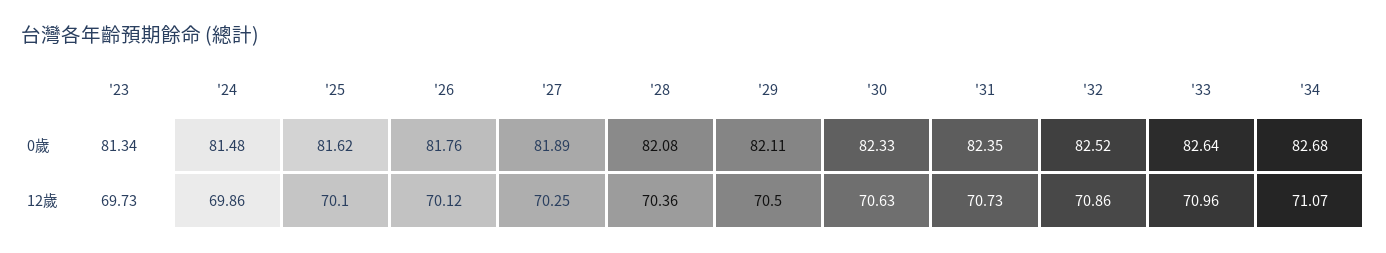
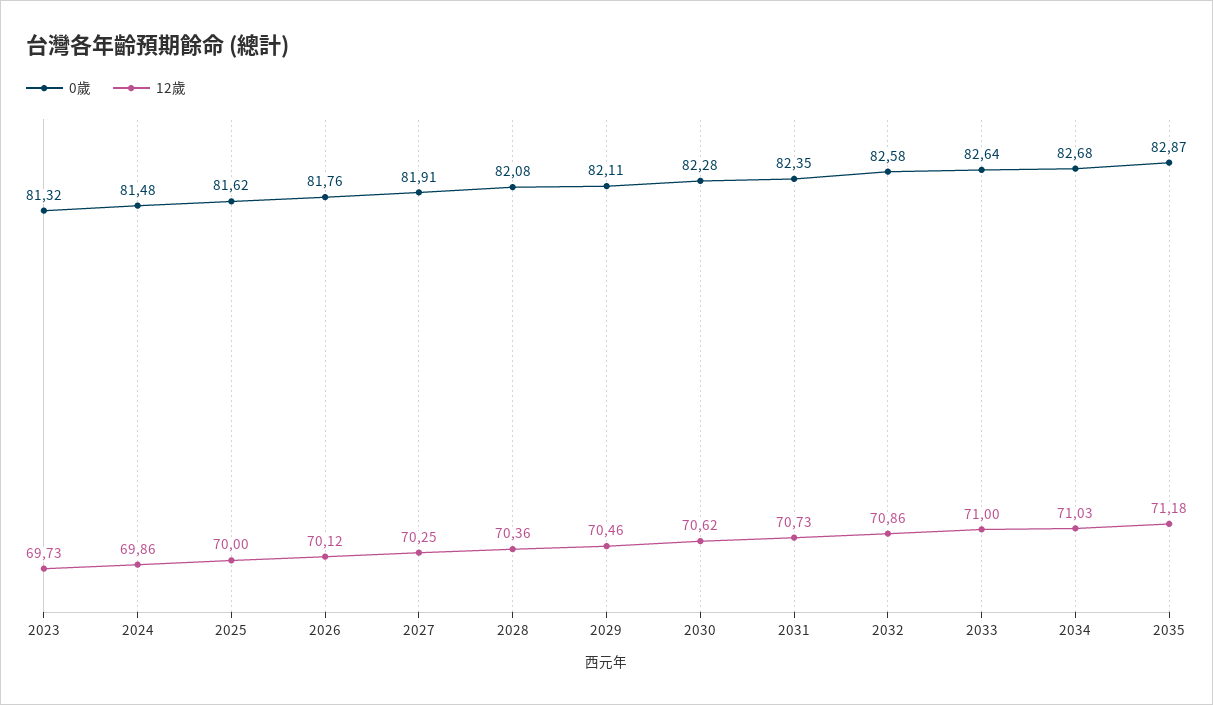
0歲, '23: 81.34 -> 81.32
0歲, '27: 81.89 -> 81.91
0歲, '30: 82.33 -> 82.28
0歲, '32: 82.52 -> 82.58
12歲, '25: 70.1 -> 70
12歲, '29: 70.5 -> 70.46
12歲, '30: 70.63 -> 70.62
12歲, '33: 70.96 -> 71
12歲, '34: 71.07 -> 71.03
0歲, 2035: none -> 82.87
12歲, 2035: none -> 71.18

